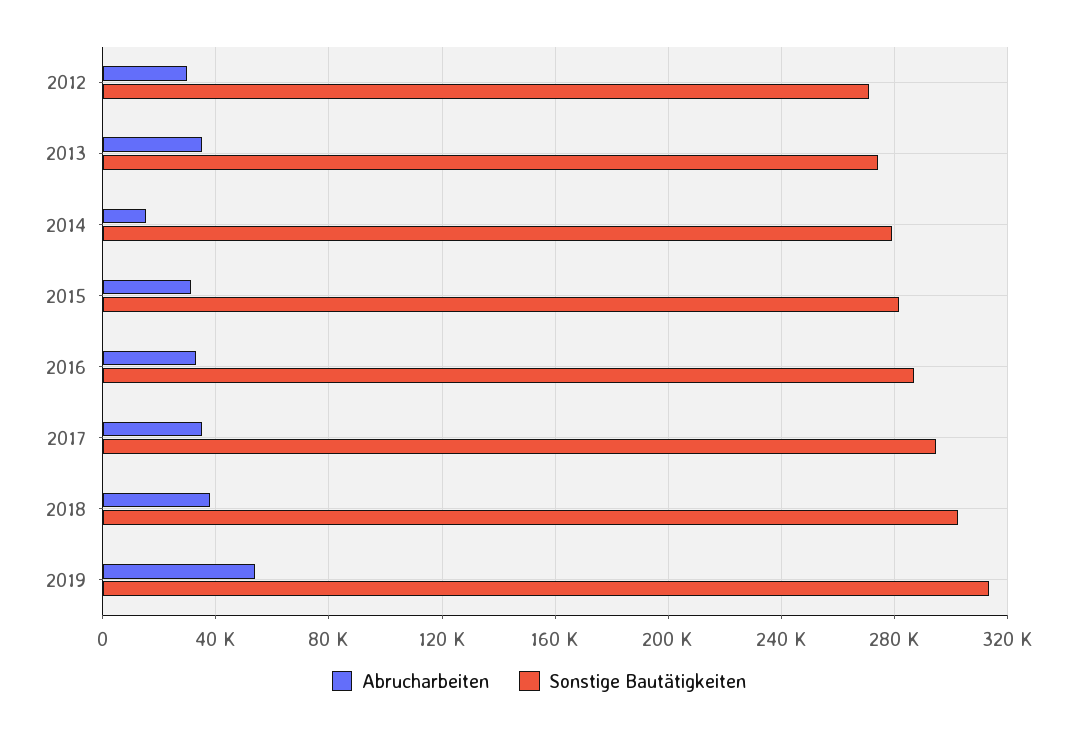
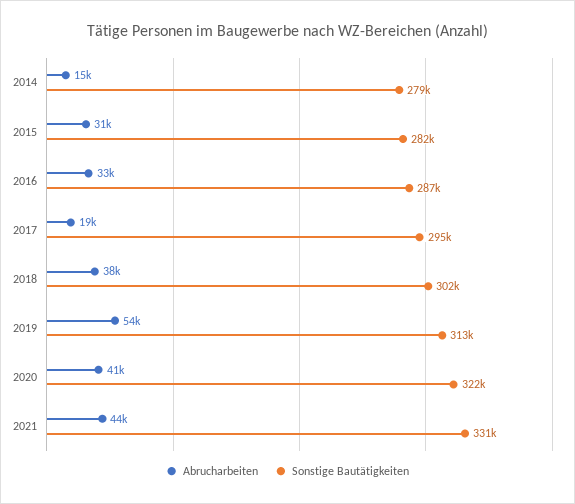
Abrucharbeiten, 2012: 30000 -> none
Sonstige Bautätigkeiten, 2012: 270000 -> none
Abrucharbeiten, 2013: 35000 -> none
Sonstige Bautätigkeiten, 2013: 275000 -> none
Abrucharbeiten, 2017: 35000 -> 19000
Abrucharbeiten, 2020: none -> 41000
Sonstige Bautätigkeiten, 2020: none -> 322000
Abrucharbeiten, 2021: none -> 44000
Sonstige Bautätigkeiten, 2021: none -> 331000

